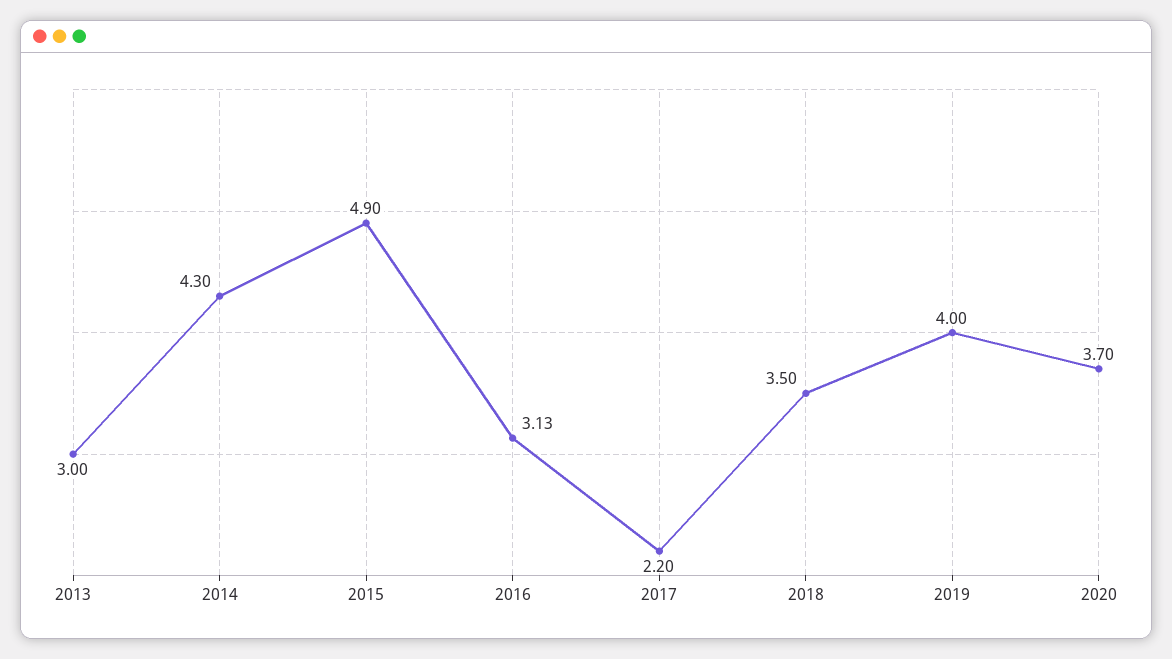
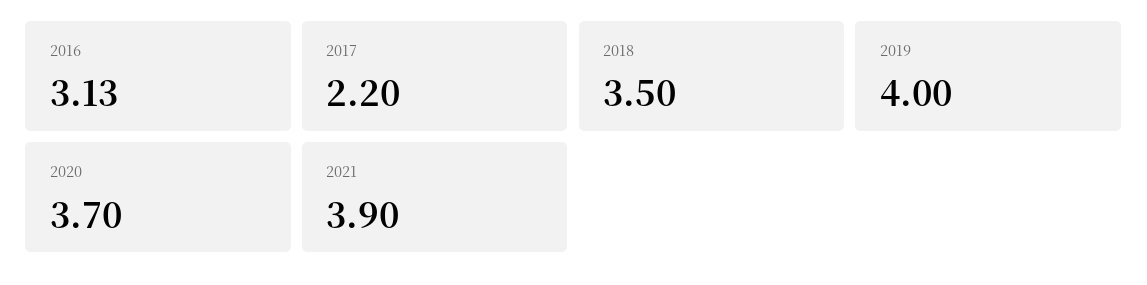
2013: 3 -> none
2014: 4.3 -> none
2015: 4.9 -> none
2021: none -> 3.9

